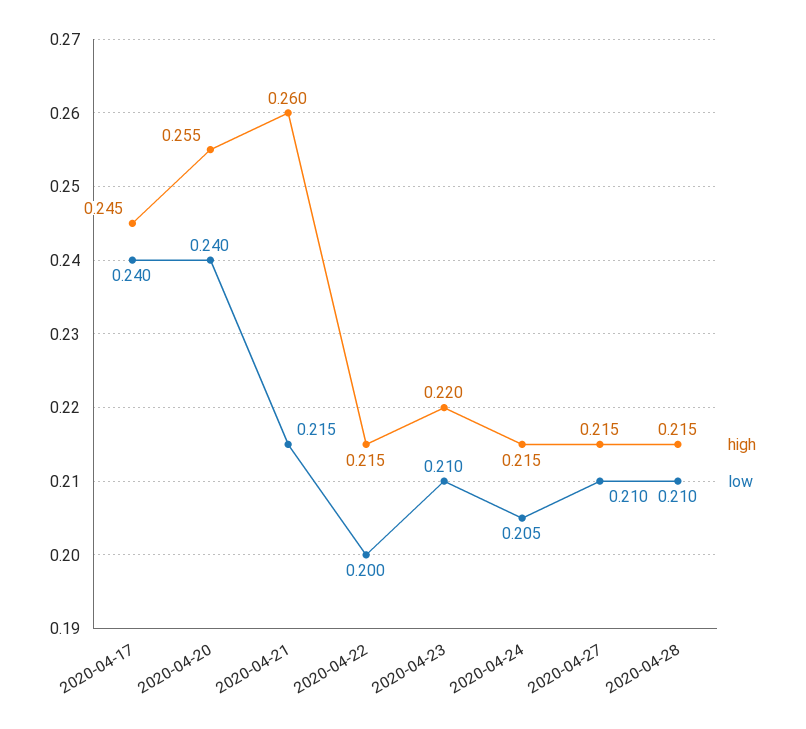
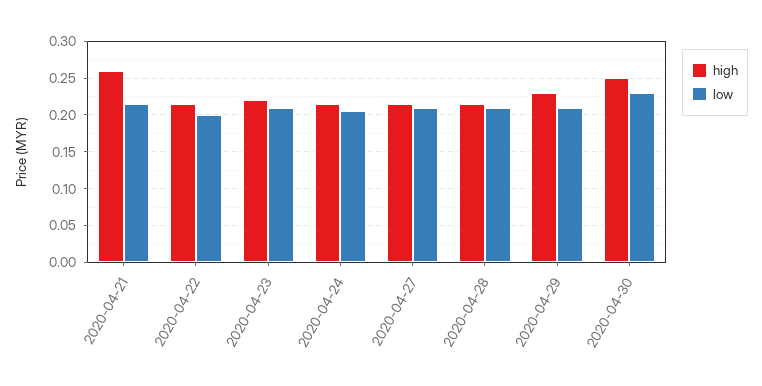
high, 2020-04-17: 0.245 -> none
low, 2020-04-17: 0.24 -> none
high, 2020-04-20: 0.255 -> none
low, 2020-04-20: 0.24 -> none
high, 2020-04-29: none -> 0.23
low, 2020-04-29: none -> 0.21
high, 2020-04-30: none -> 0.25
low, 2020-04-30: none -> 0.23

